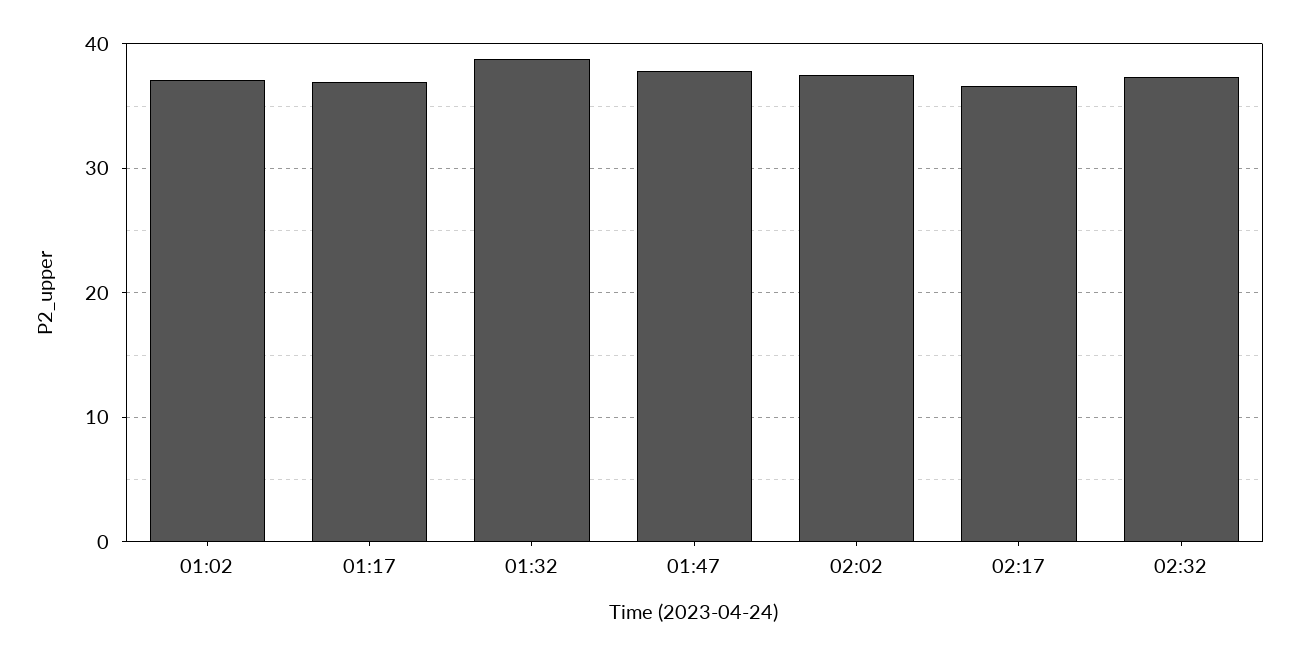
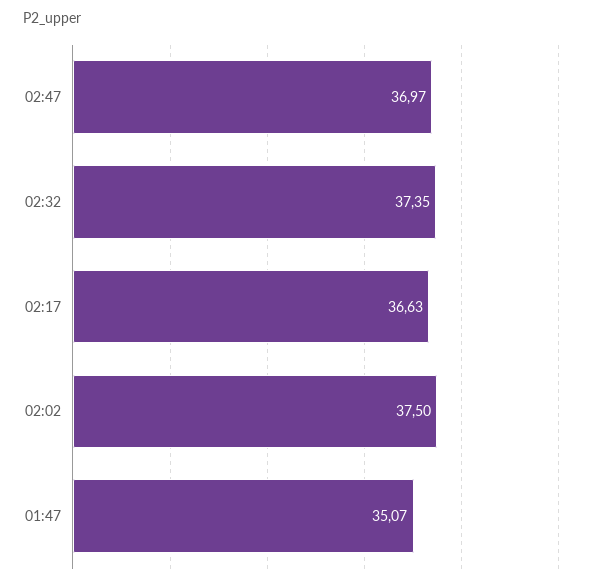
01:02: 37 -> none
01:17: 37 -> none
01:32: 39 -> none
01:47: 38 -> 35.07
02:47: none -> 36.97

